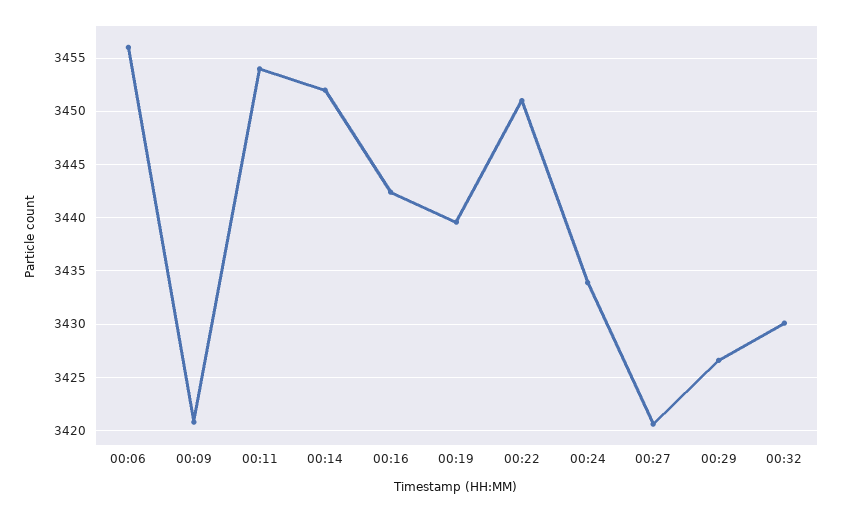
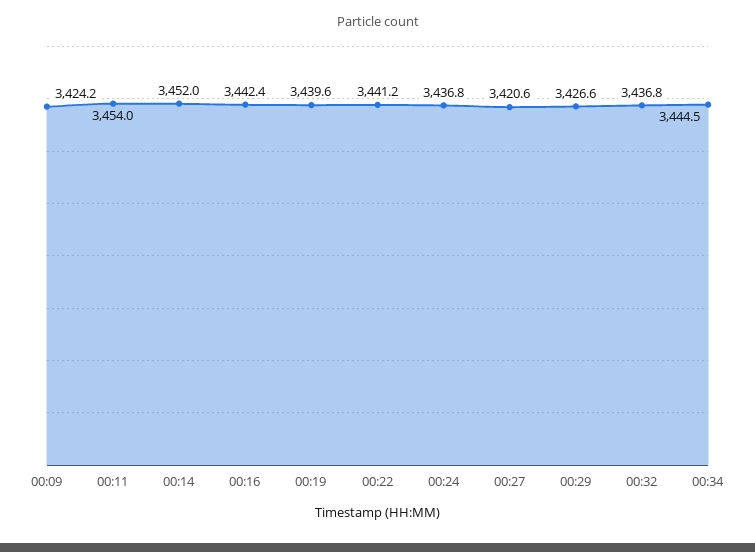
00:06: 3456 -> none
00:09: 3421 -> 3424.2
00:22: 3451 -> 3441.2
00:24: 3434 -> 3436.8
00:32: 3430 -> 3436.8
00:34: none -> 3444.5

